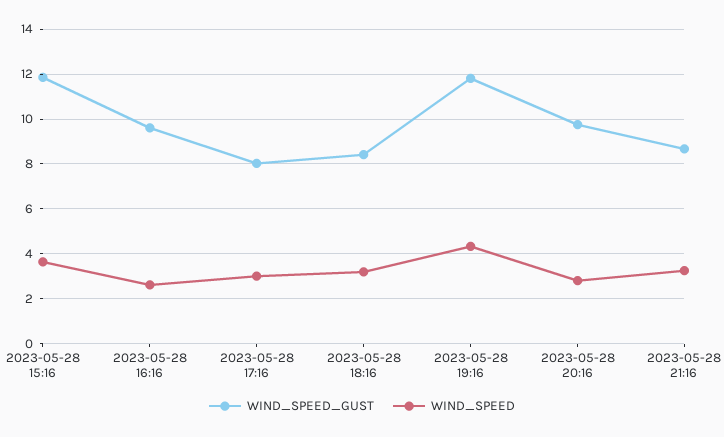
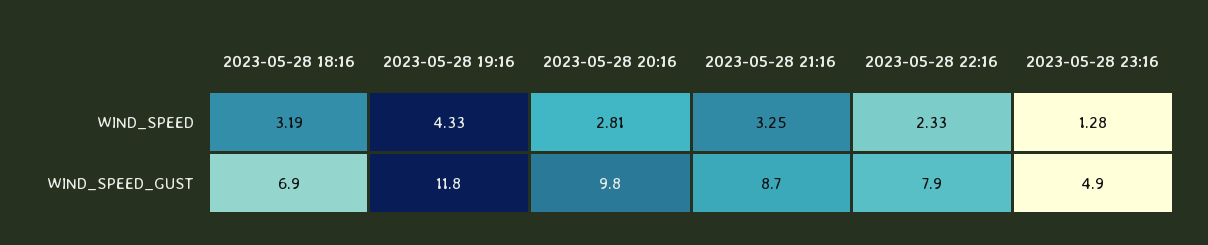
WIND_SPEED_GUST, 2023-05-28 15:16: 12 -> none
WIND_SPEED, 2023-05-28 15:16: 3.5 -> none
WIND_SPEED_GUST, 2023-05-28 16:16: 9.5 -> none
WIND_SPEED, 2023-05-28 16:16: 2.5 -> none
WIND_SPEED_GUST, 2023-05-28 17:16: 8 -> none
WIND_SPEED, 2023-05-28 17:16: 3 -> none
WIND_SPEED_GUST, 2023-05-28 18:16: 8.5 -> 6.9
WIND_SPEED, 2023-05-28 22:16: none -> 2.33
WIND_SPEED, 2023-05-28 23:16: none -> 1.28
WIND_SPEED_GUST, 2023-05-28 22:16: none -> 7.9
WIND_SPEED_GUST, 2023-05-28 23:16: none -> 4.9

